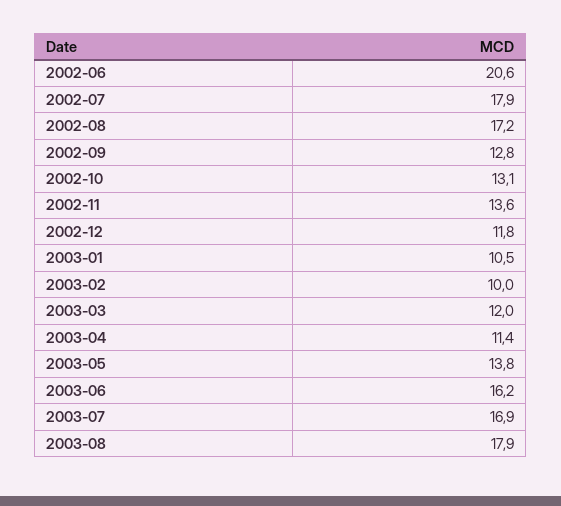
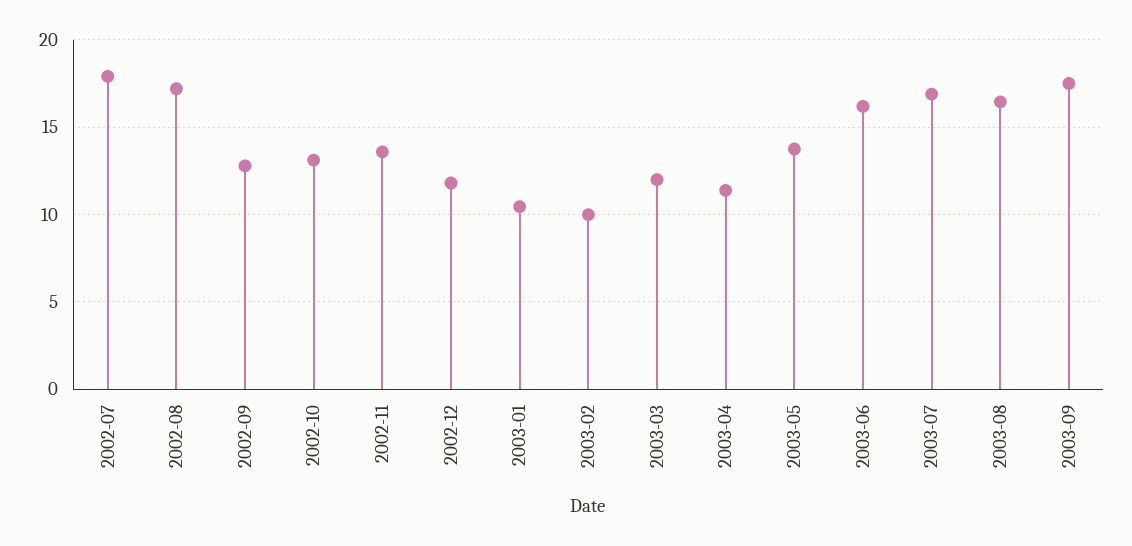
2002-06: 20.6 -> none
2003-08: 17.9 -> 16.5
2003-09: none -> 17.5

